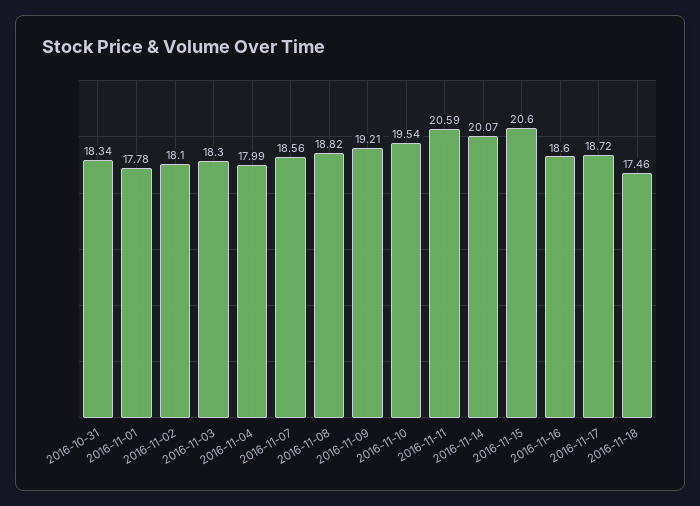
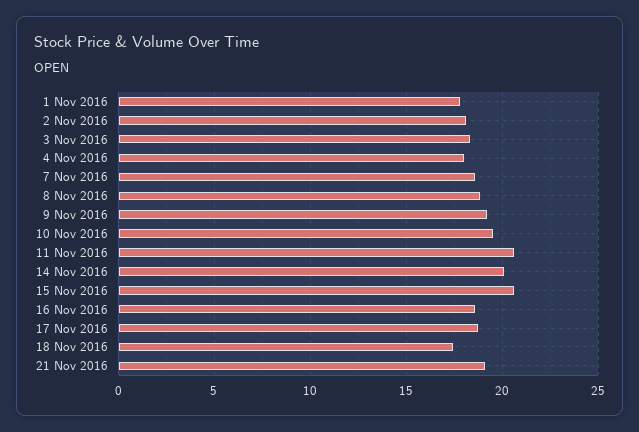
2016-10-31: 18.34 -> none
21 Nov 2016: none -> 19

